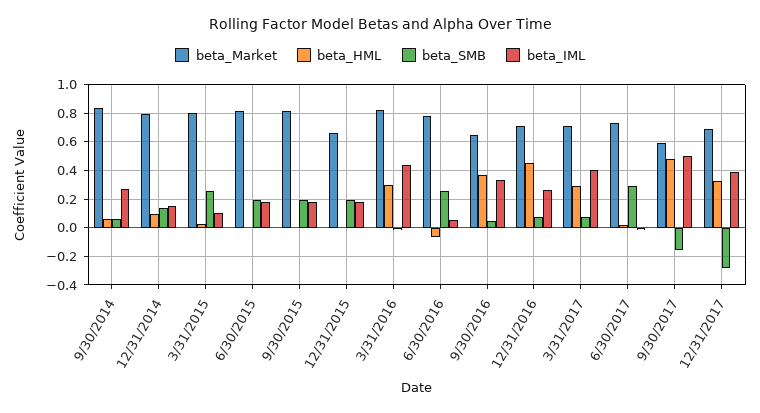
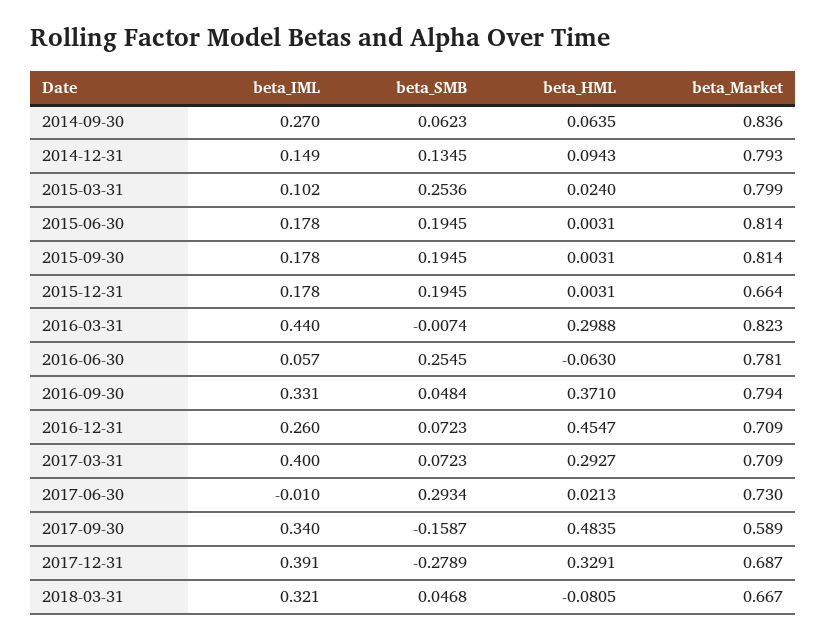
beta_Market, 9/30/2016: 0.65 -> 0.794
beta_IML, 9/30/2017: 0.5 -> 0.34
beta_IML, 2018-03-31: none -> 0.321
beta_SMB, 2018-03-31: none -> 0.0468
beta_HML, 2018-03-31: none -> -0.0805
beta_Market, 2018-03-31: none -> 0.667

